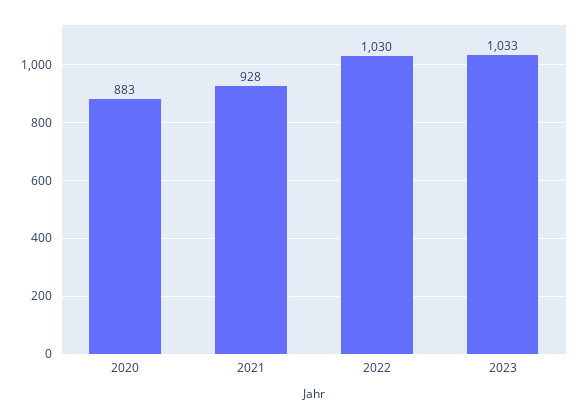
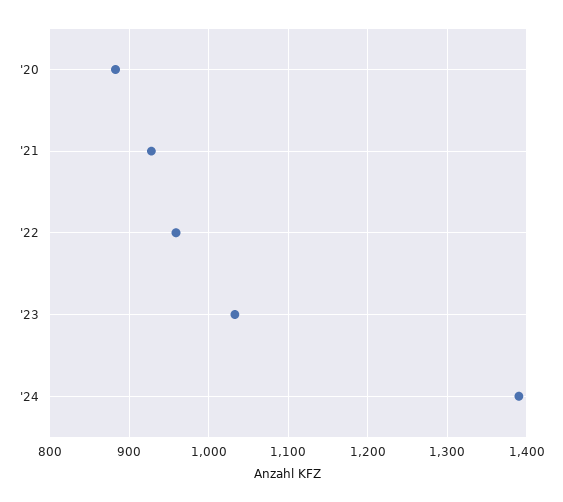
2022: 1030 -> 960
'24: none -> 1390

